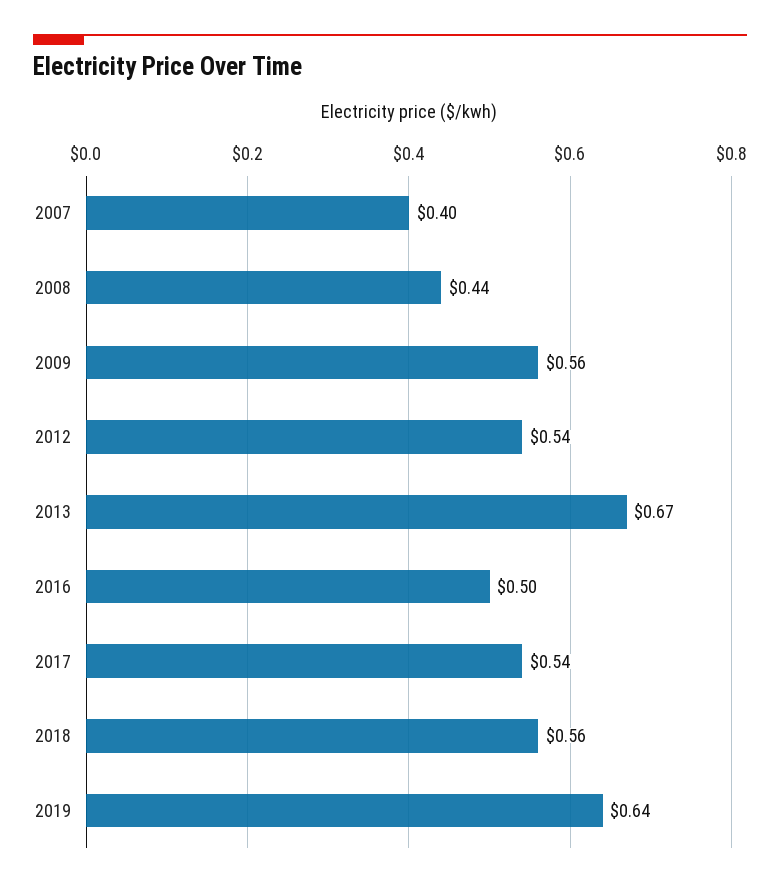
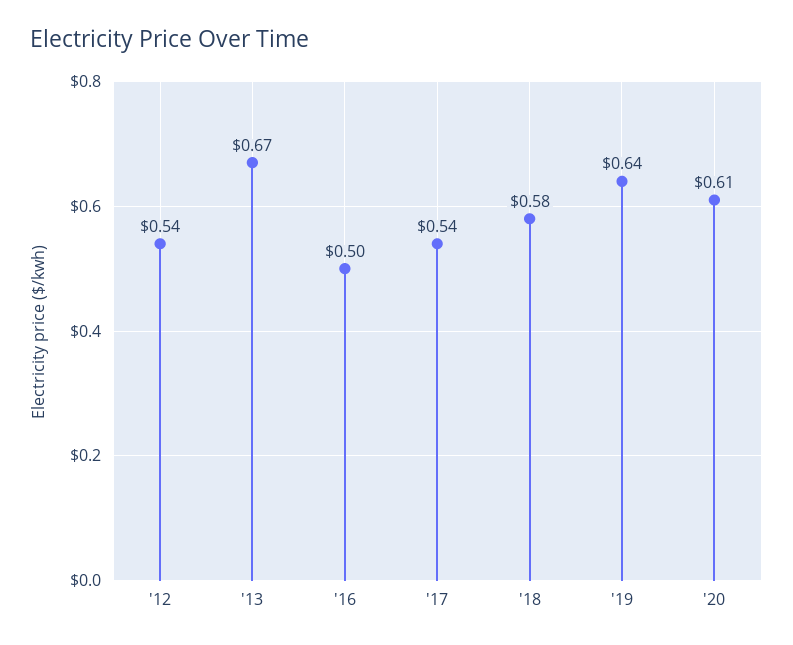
2007: 0.4 -> none
2008: 0.44 -> none
2009: 0.56 -> none
2018: 0.56 -> 0.58
'20: none -> 0.61

